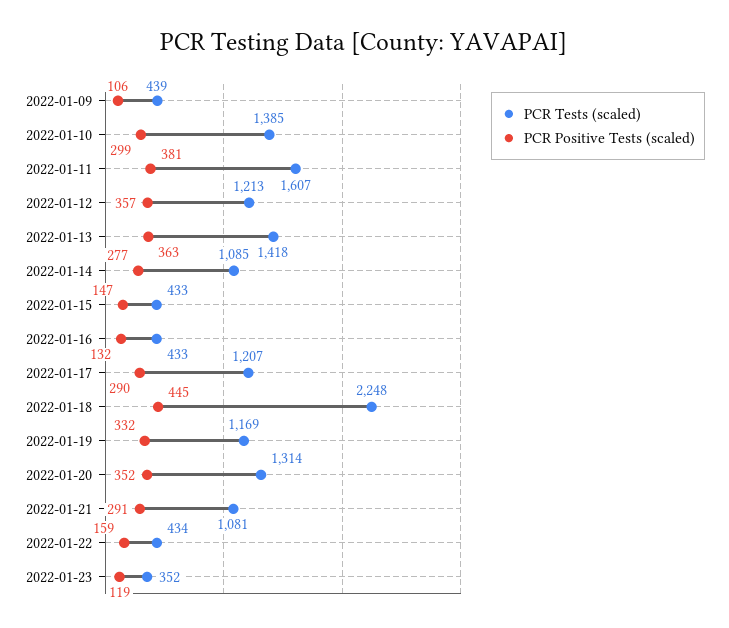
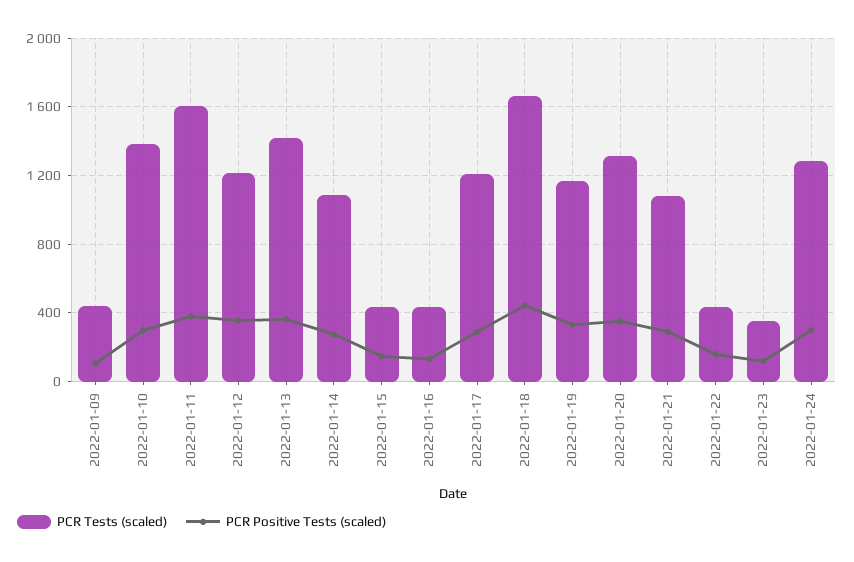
PCR Tests (scaled), 2022-01-18: 2248 -> 1650
PCR Tests (scaled), 2022-01-24: none -> 1300
PCR Positive Tests (scaled), 2022-01-24: none -> 300

